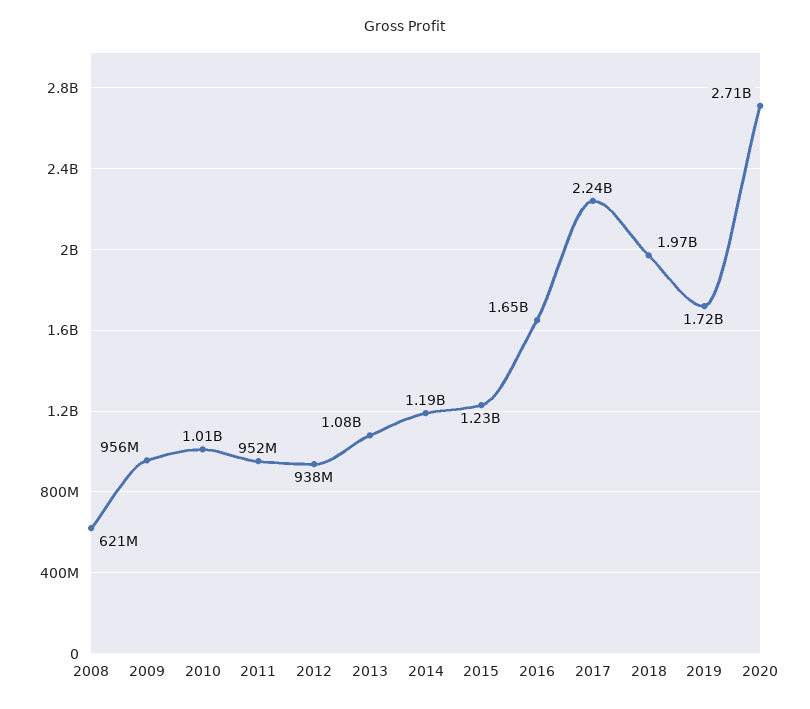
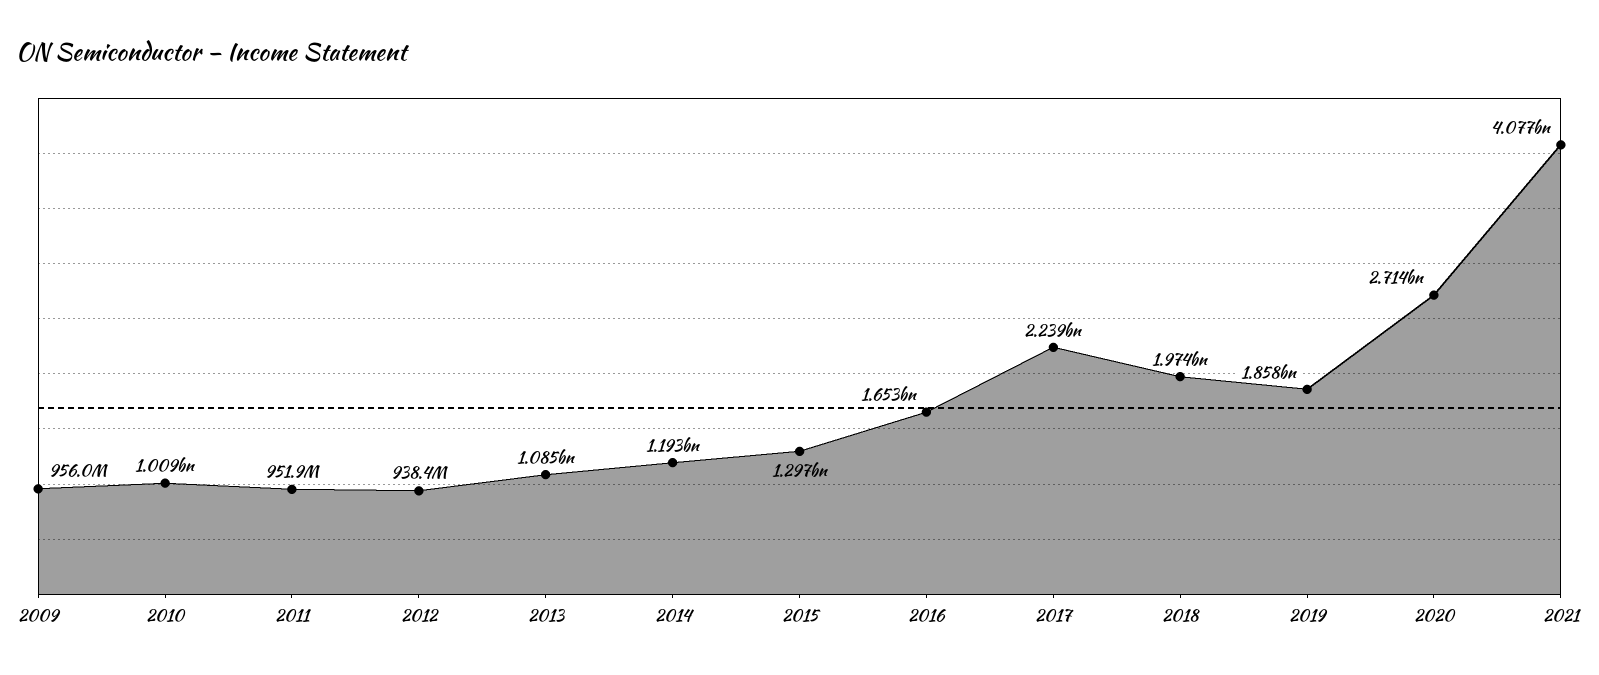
2008: 621000000 -> none
2015: 1230000000 -> 1297000000
2019: 1720000000 -> 1858000000
2021: none -> 4077000000

